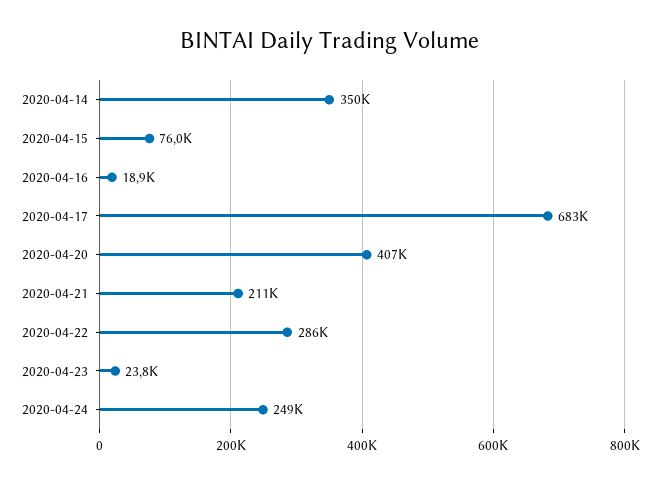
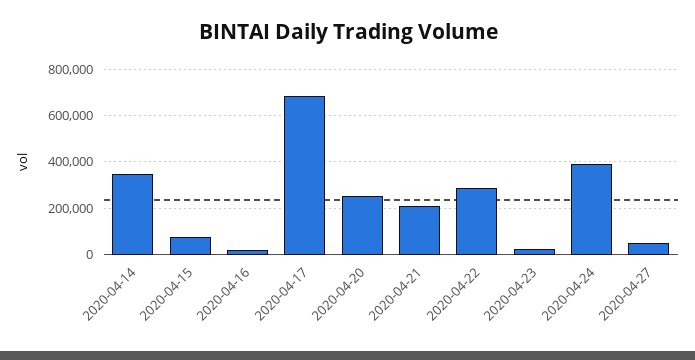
2020-04-20: 407000 -> 250000
2020-04-24: 249000 -> 400000
2020-04-27: none -> 50000

